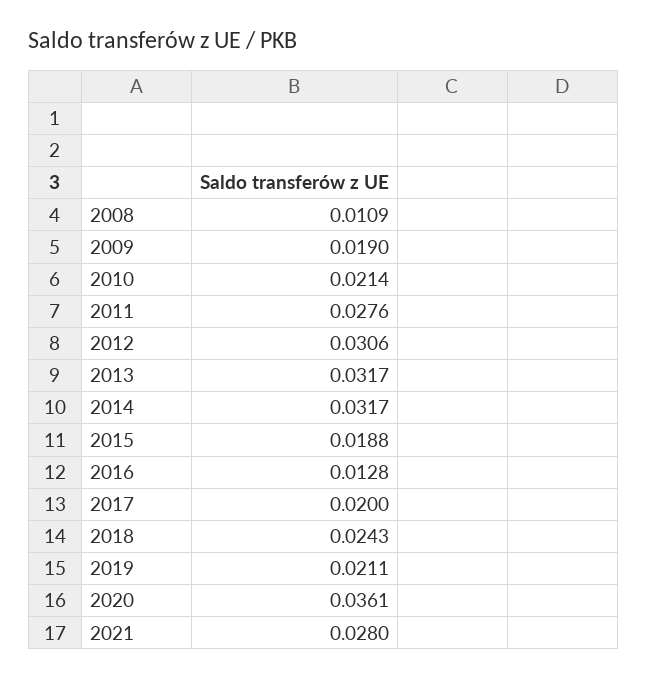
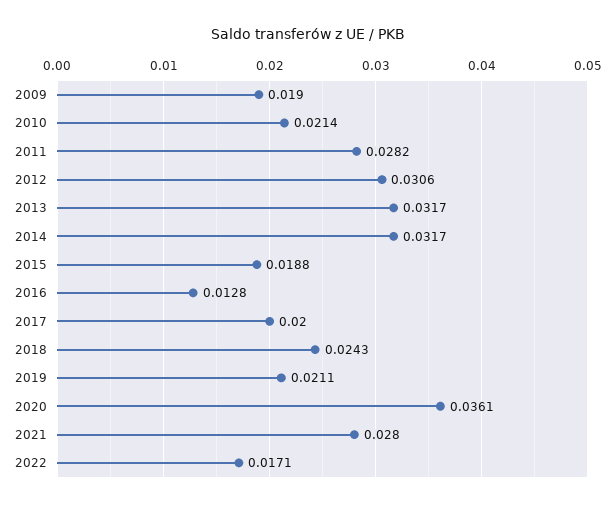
2008: 0.0109 -> none
2011: 0.0276 -> 0.0282
2022: none -> 0.0171

